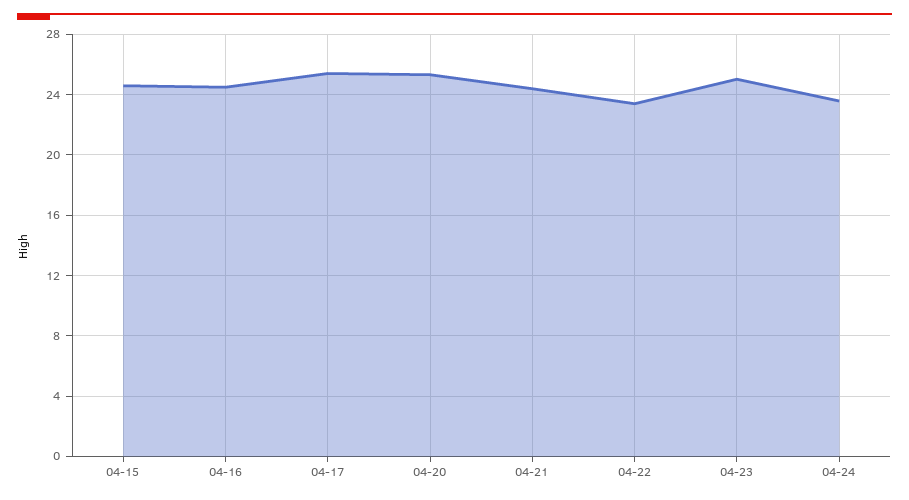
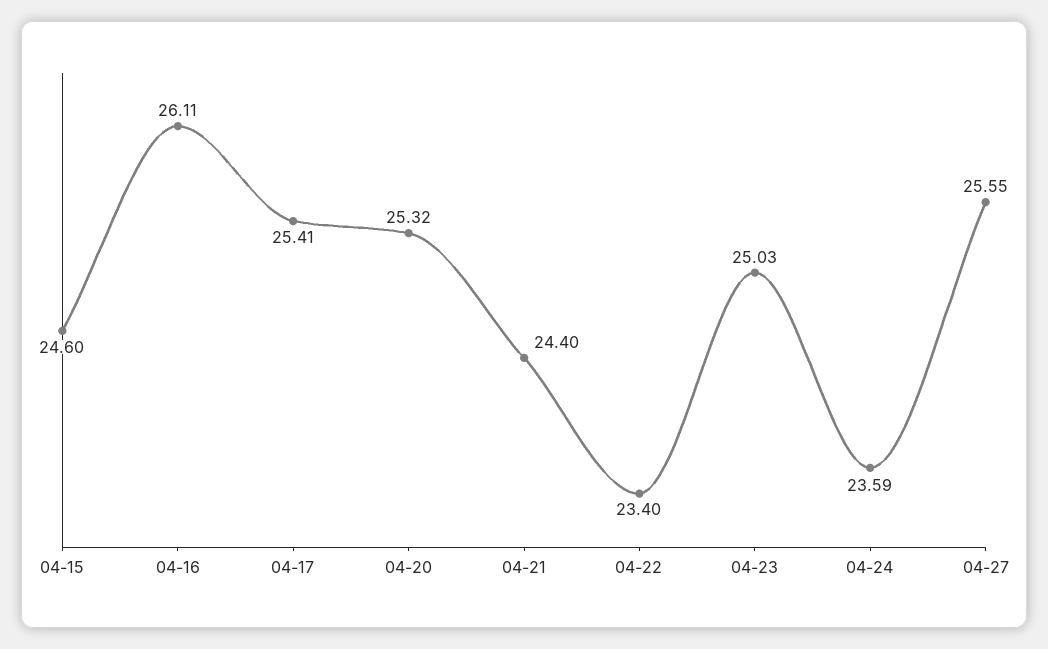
04-16: 24.5 -> 26.11
04-27: none -> 25.55

